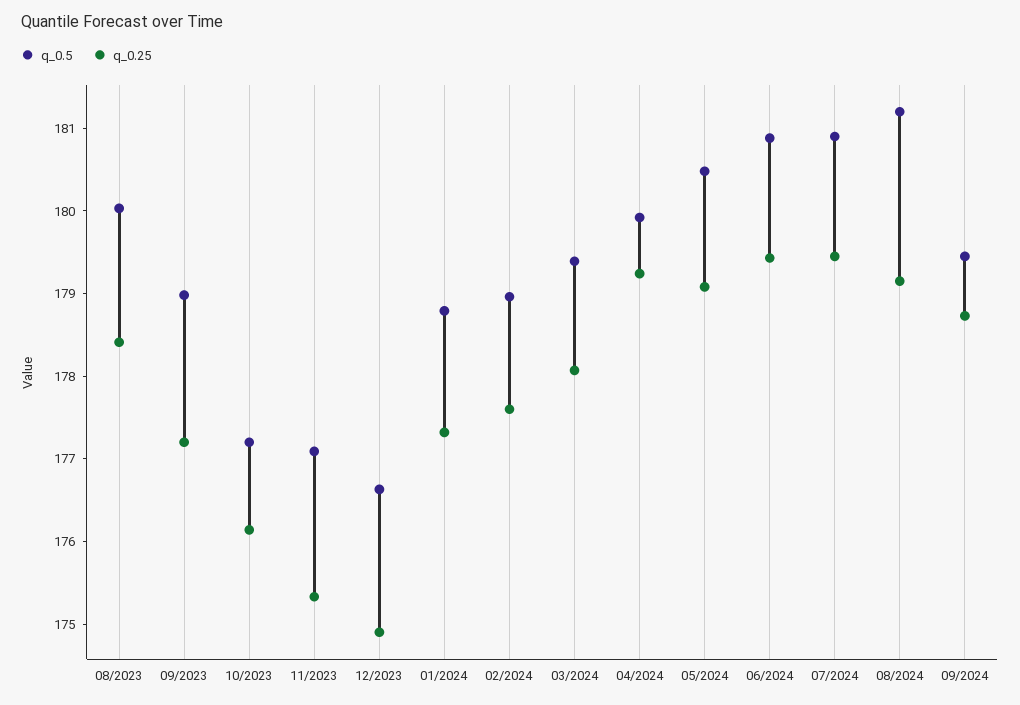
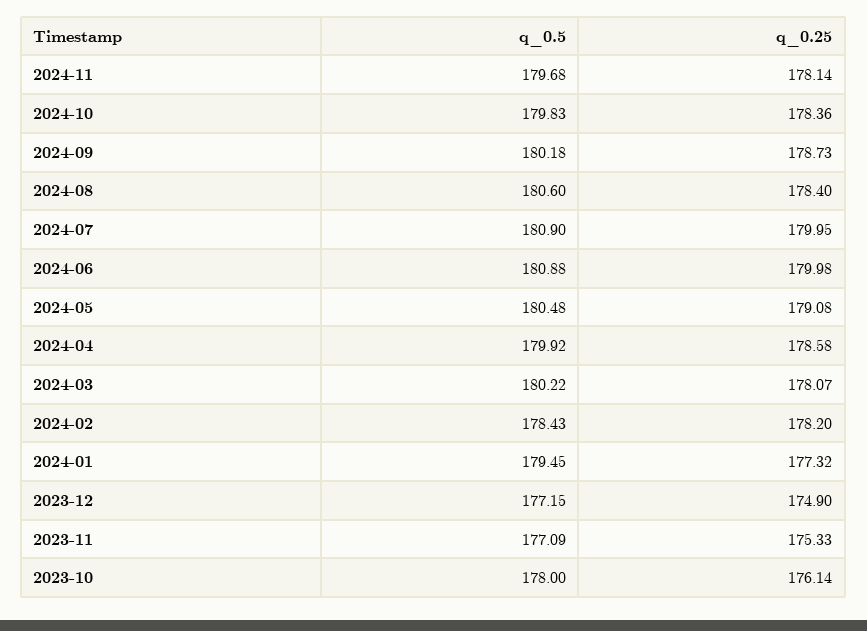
q_0.5, 08/2023: 180 -> none
q_0.25, 08/2023: 178.4 -> none
q_0.5, 09/2023: 179 -> none
q_0.25, 09/2023: 177.2 -> none
q_0.5, 10/2023: 177.2 -> 178
q_0.5, 12/2023: 176.6 -> 177.15
q_0.5, 01/2024: 178.8 -> 179.45
q_0.5, 02/2024: 179 -> 178.43
q_0.25, 02/2024: 177.6 -> 178.2
q_0.5, 03/2024: 179.4 -> 180.22
q_0.25, 04/2024: 179.2 -> 178.58
q_0.25, 06/2024: 179.4 -> 179.98
q_0.25, 07/2024: 179.4 -> 179.95
q_0.5, 08/2024: 181.2 -> 180.6
q_0.25, 08/2024: 179.2 -> 178.4
q_0.5, 09/2024: 179.4 -> 180.18
q_0.5, 2024-11: none -> 179.68
q_0.25, 2024-11: none -> 178.14
q_0.5, 2024-10: none -> 179.83
q_0.25, 2024-10: none -> 178.36

